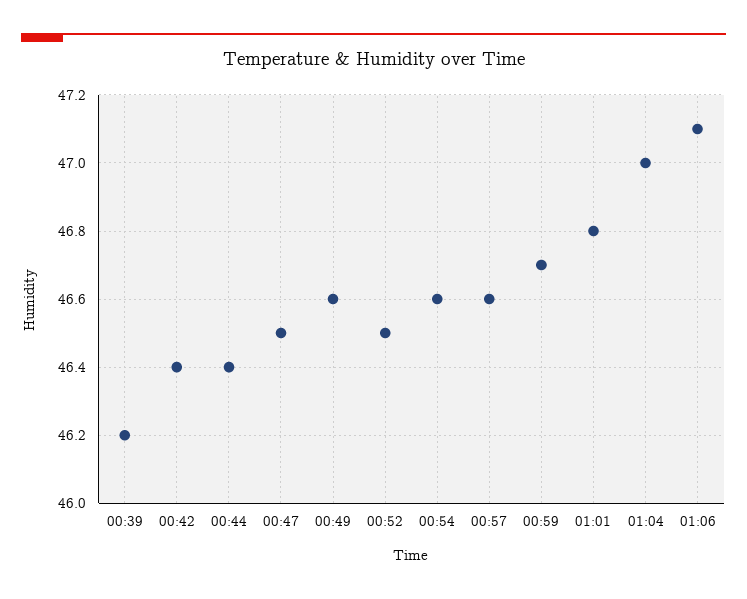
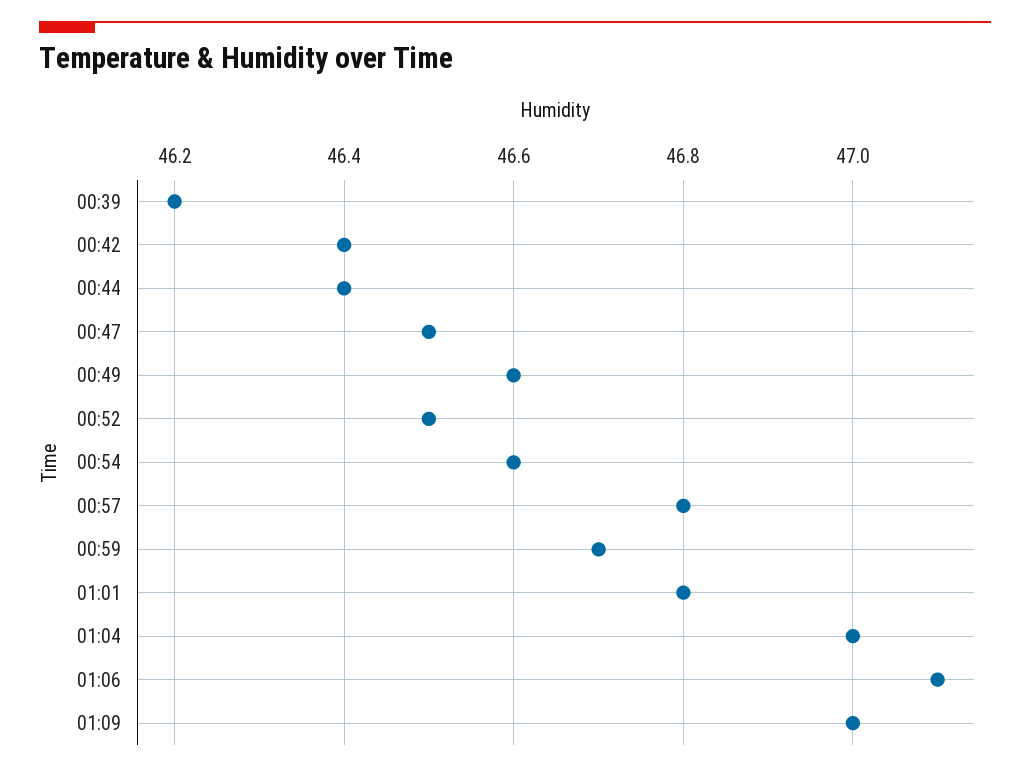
00:57: 46.6 -> 46.8
01:09: none -> 47

